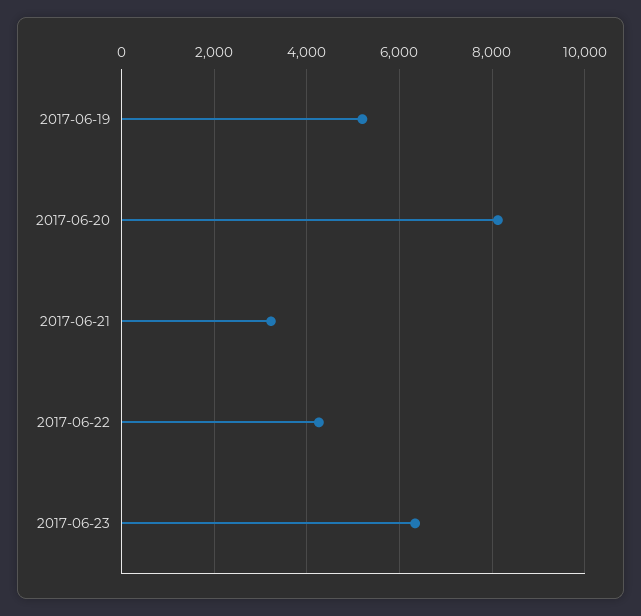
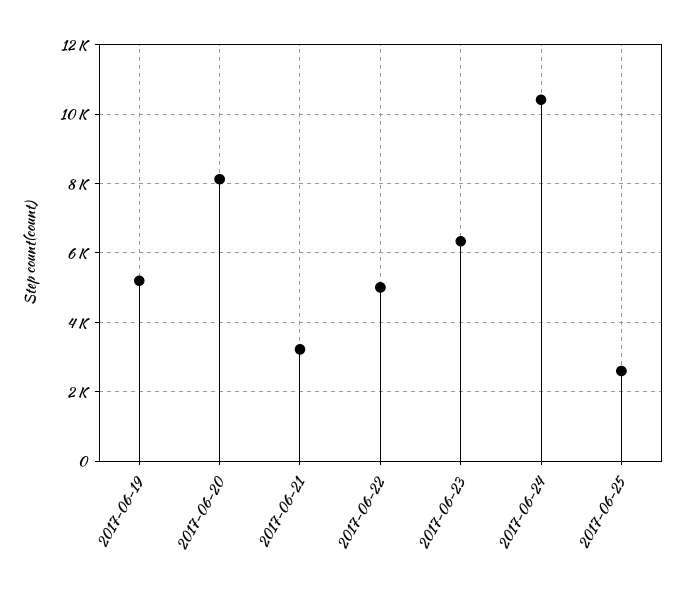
2017-06-22: 4200 -> 5000
2017-06-24: none -> 10400
2017-06-25: none -> 2600

